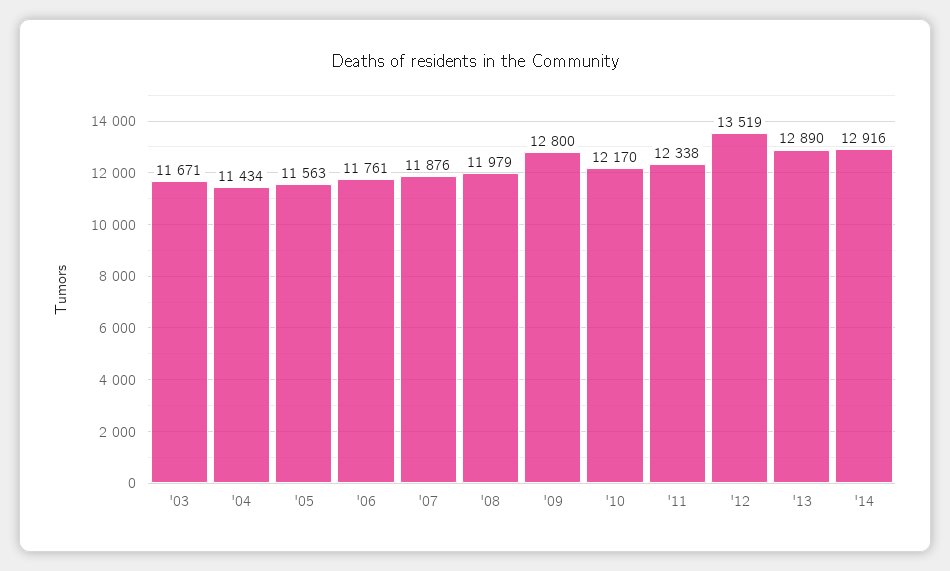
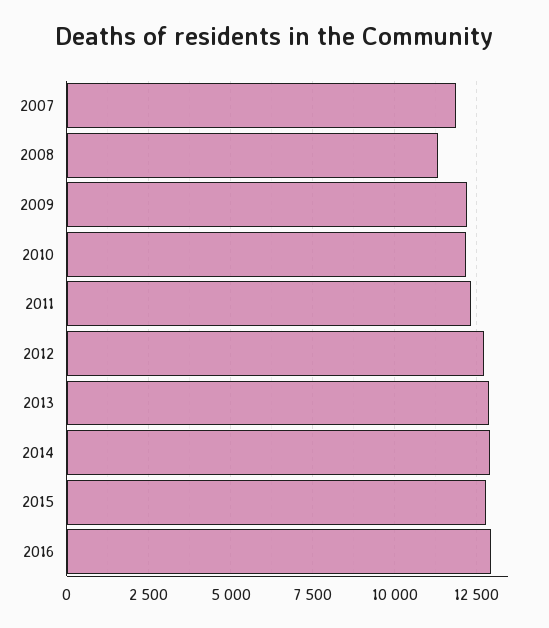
'03: 11671 -> none
'04: 11434 -> none
'05: 11563 -> none
'06: 11761 -> none
'08: 11979 -> 11250
'09: 12800 -> 12250
'12: 13519 -> 12750
2015: none -> 12750
2016: none -> 13000

